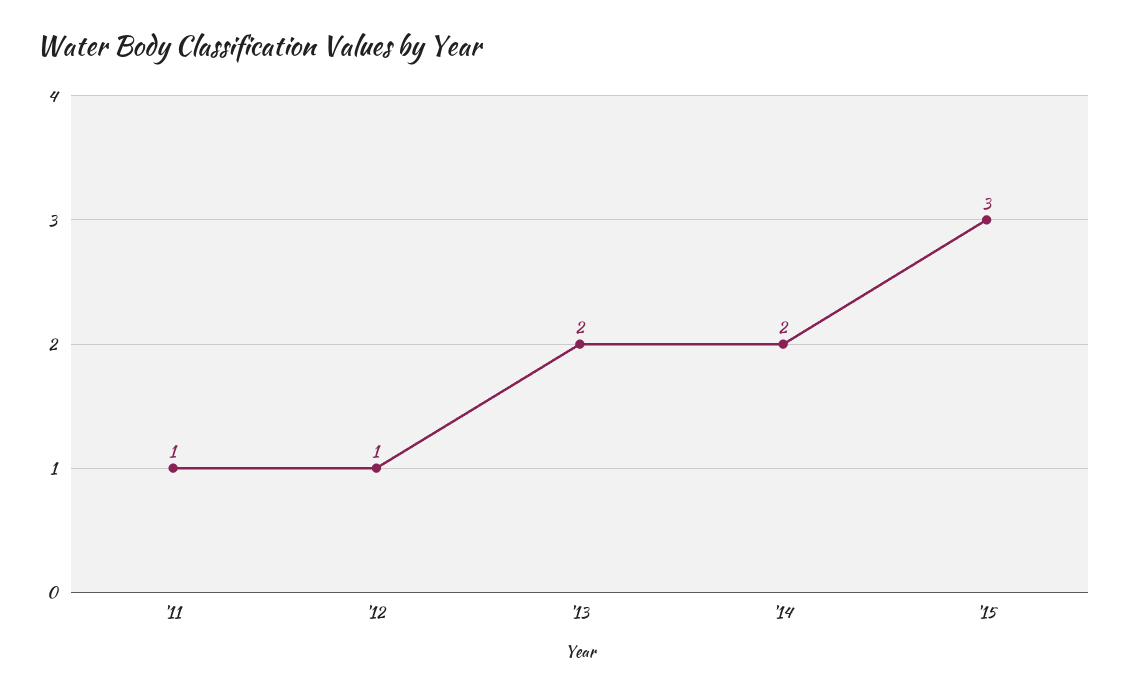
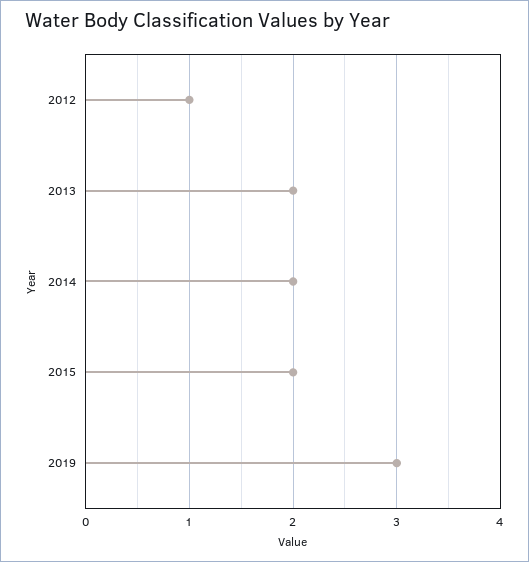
'11: 1 -> none
'15: 3 -> 2
2019: none -> 3

